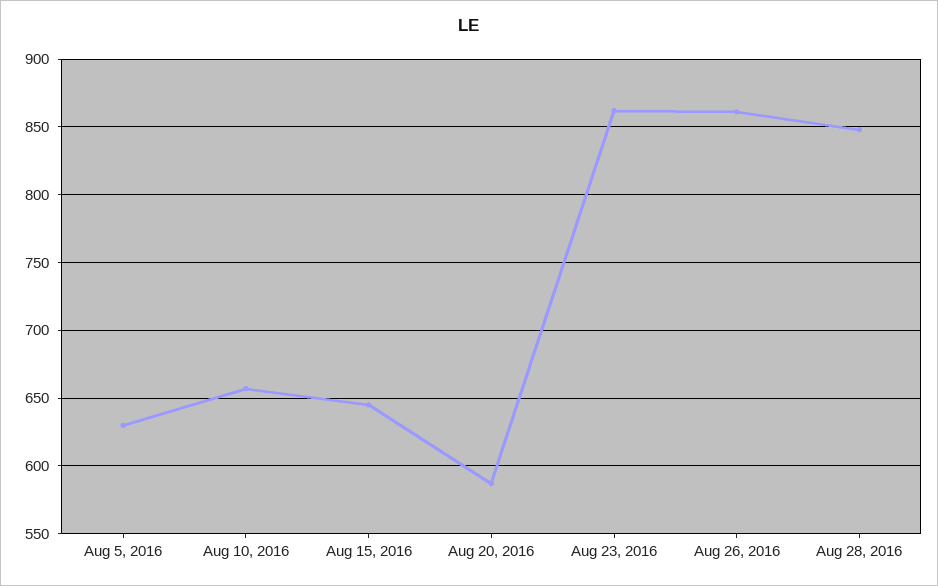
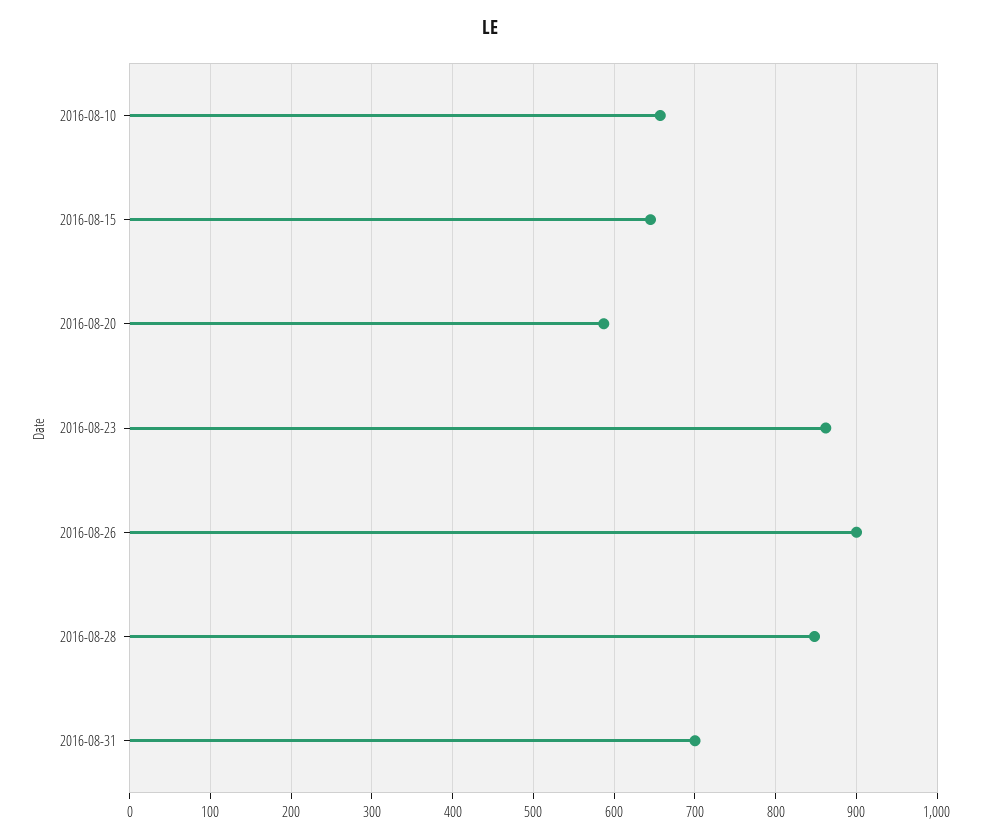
Aug 5, 2016: 630 -> none
Aug 26, 2016: 860 -> 900
2016-08-31: none -> 700

